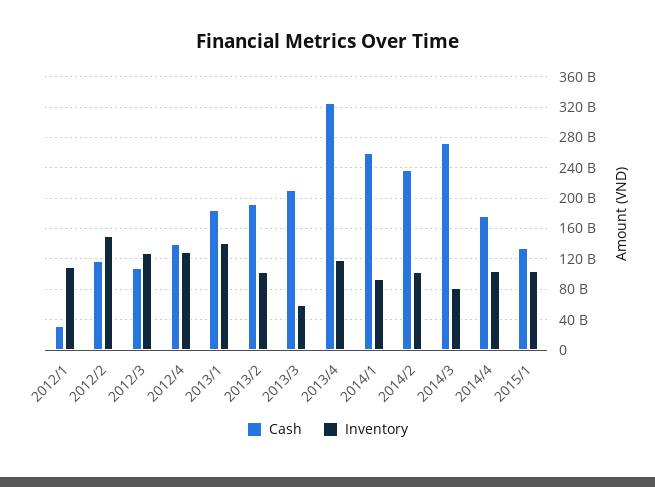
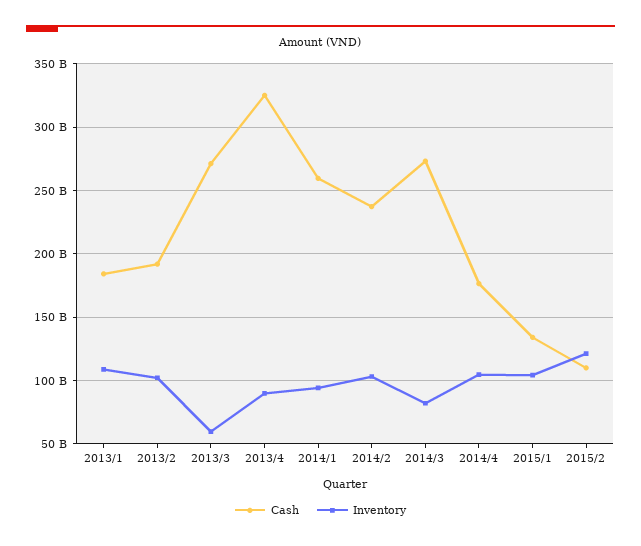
Cash, 2012/1: 30000000000 -> none
Inventory, 2012/1: 110000000000 -> none
Cash, 2012/2: 120000000000 -> none
Inventory, 2012/2: 150000000000 -> none
Cash, 2012/3: 110000000000 -> none
Inventory, 2012/3: 130000000000 -> none
Cash, 2012/4: 140000000000 -> none
Inventory, 2012/4: 130000000000 -> none
Inventory, 2013/1: 140000000000 -> 110000000000
Cash, 2013/3: 210000000000 -> 270000000000
Inventory, 2013/4: 120000000000 -> 90000000000
Cash, 2015/2: none -> 110000000000
Inventory, 2015/2: none -> 120000000000

